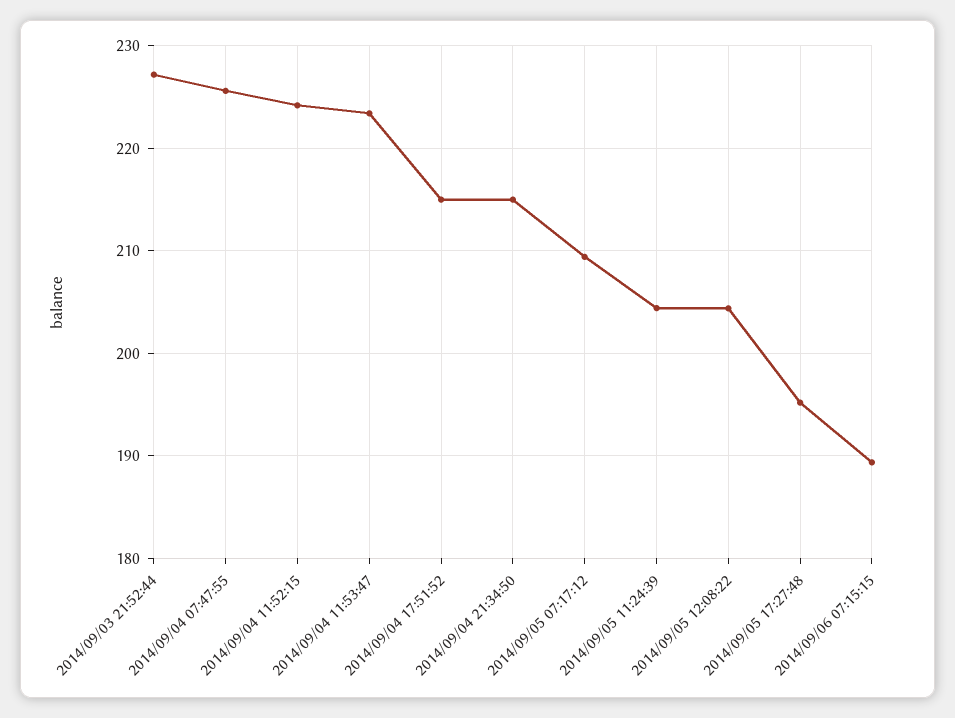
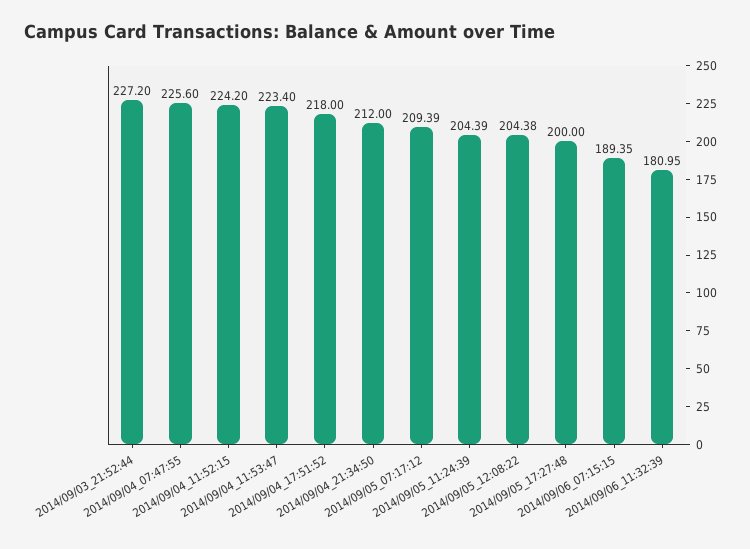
2014/09/04 17:51:52: 215 -> 218
2014/09/04 21:34:50: 215 -> 212
2014/09/05 17:27:48: 195 -> 200
2014/09/06_11:32:39: none -> 180.95

